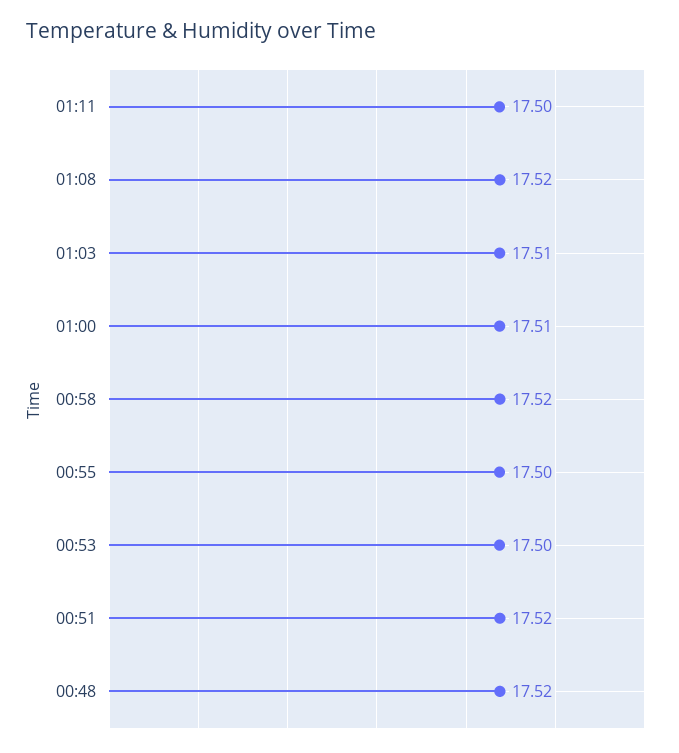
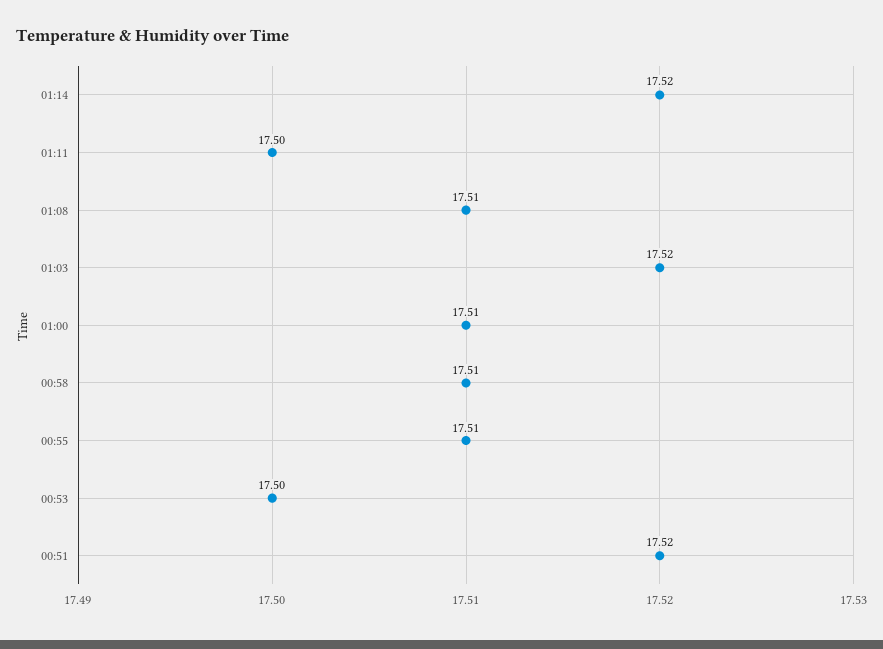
01:08: 17.52 -> 17.51
01:03: 17.51 -> 17.52
00:58: 17.52 -> 17.51
00:55: 17.5 -> 17.51
00:48: 17.52 -> none
01:14: none -> 17.52

